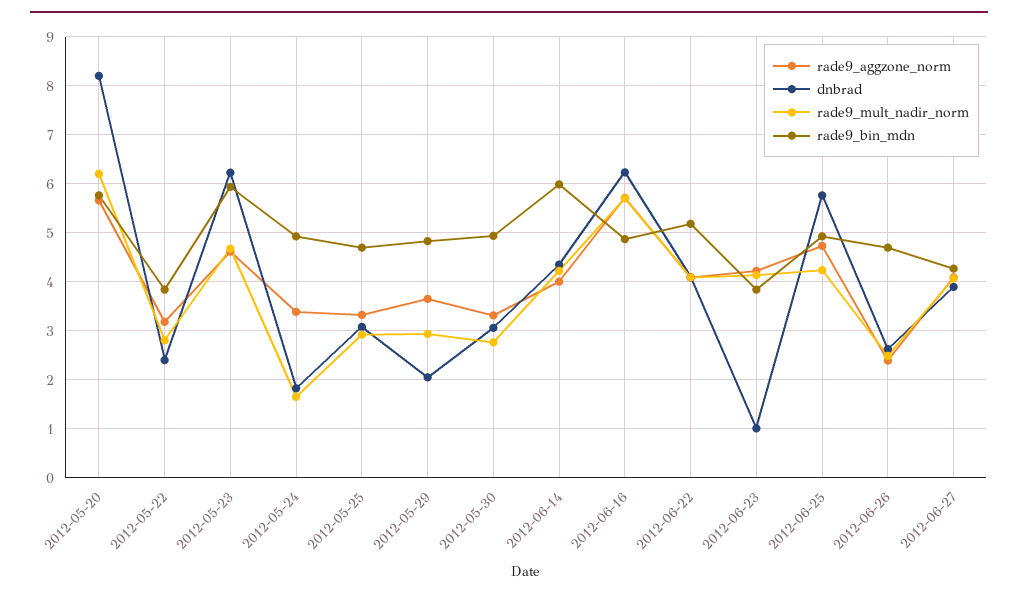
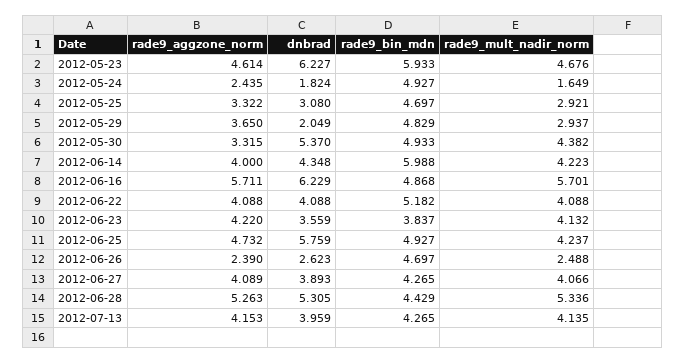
rade9_aggzone_norm, 2012-05-20: 5.6 -> none
dnbrad, 2012-05-20: 8.2 -> none
rade9_mult_nadir_norm, 2012-05-20: 6.2 -> none
rade9_bin_mdn, 2012-05-20: 5.8 -> none
rade9_aggzone_norm, 2012-05-22: 3.2 -> none
dnbrad, 2012-05-22: 2.4 -> none
rade9_mult_nadir_norm, 2012-05-22: 2.8 -> none
rade9_bin_mdn, 2012-05-22: 3.8 -> none
rade9_aggzone_norm, 2012-05-24: 3.4 -> 2.435
dnbrad, 2012-05-30: 3 -> 5.37
rade9_mult_nadir_norm, 2012-05-30: 2.8 -> 4.382
dnbrad, 2012-06-23: 1 -> 3.559
rade9_aggzone_norm, 2012-06-28: none -> 5.263
dnbrad, 2012-06-28: none -> 5.305
rade9_bin_mdn, 2012-06-28: none -> 4.429
rade9_mult_nadir_norm, 2012-06-28: none -> 5.336
rade9_aggzone_norm, 2012-07-13: none -> 4.153
dnbrad, 2012-07-13: none -> 3.959
rade9_bin_mdn, 2012-07-13: none -> 4.265
rade9_mult_nadir_norm, 2012-07-13: none -> 4.135

